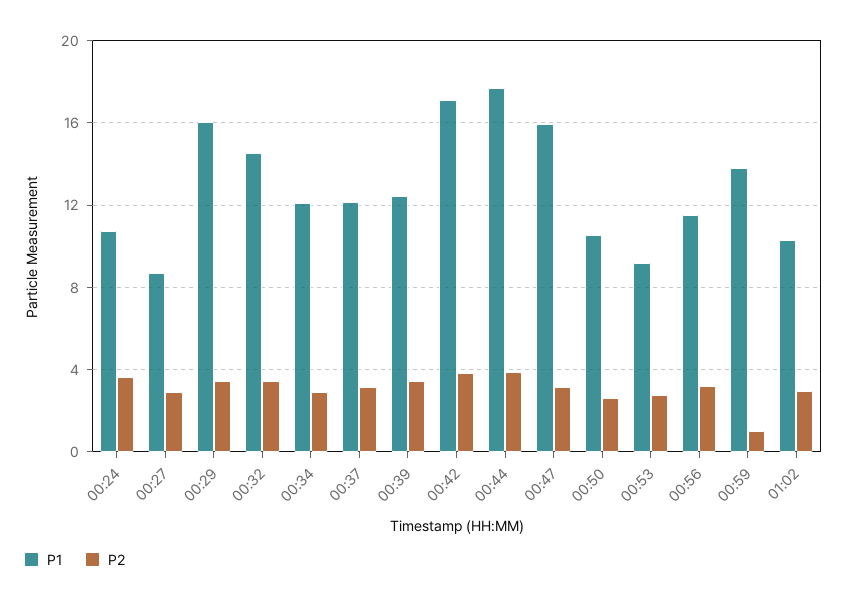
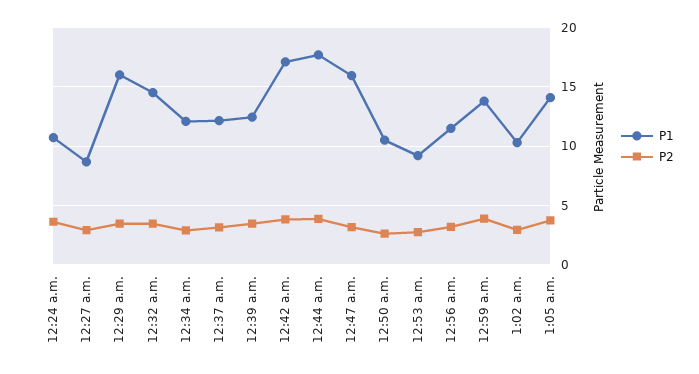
P2, 00:59: 1 -> 4
P1, 1:05 a.m.: none -> 14
P2, 1:05 a.m.: none -> 4

